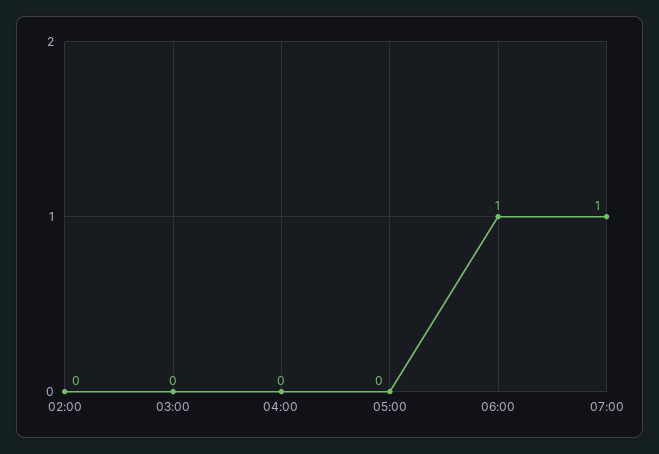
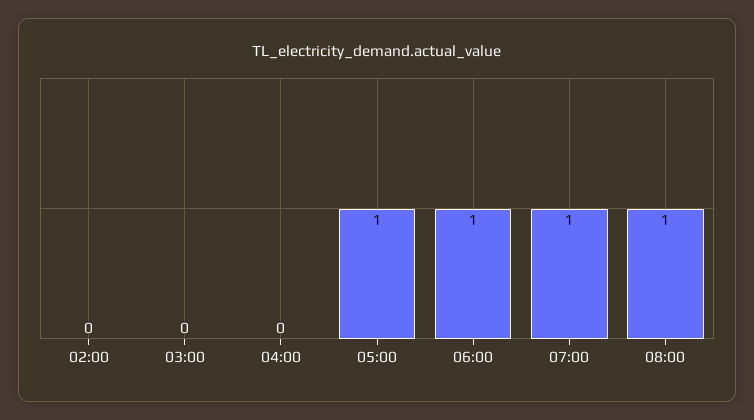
05:00: 0 -> 1
08:00: none -> 1

